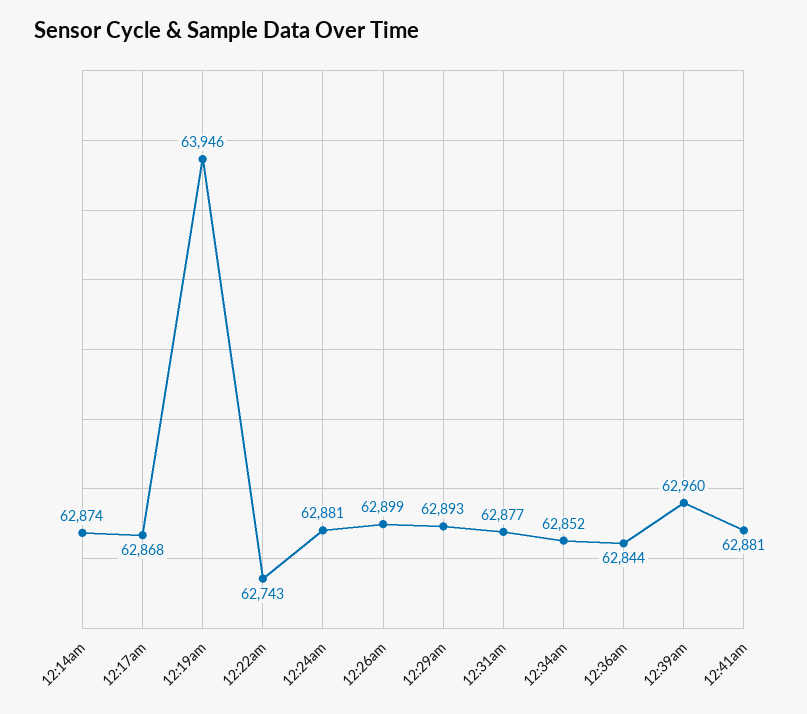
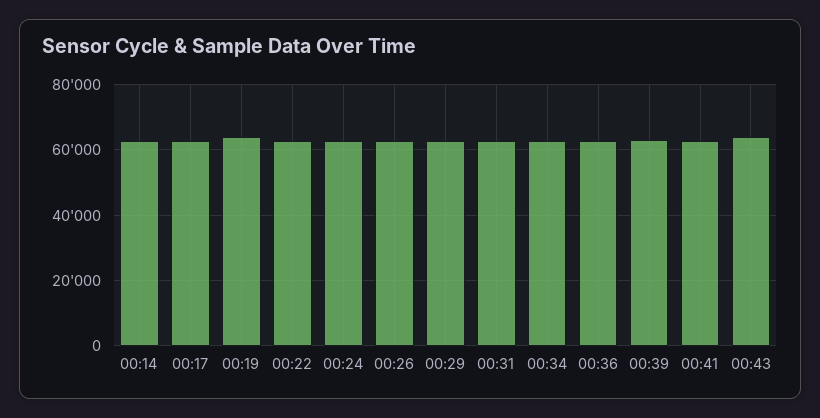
00:43: none -> 64000

